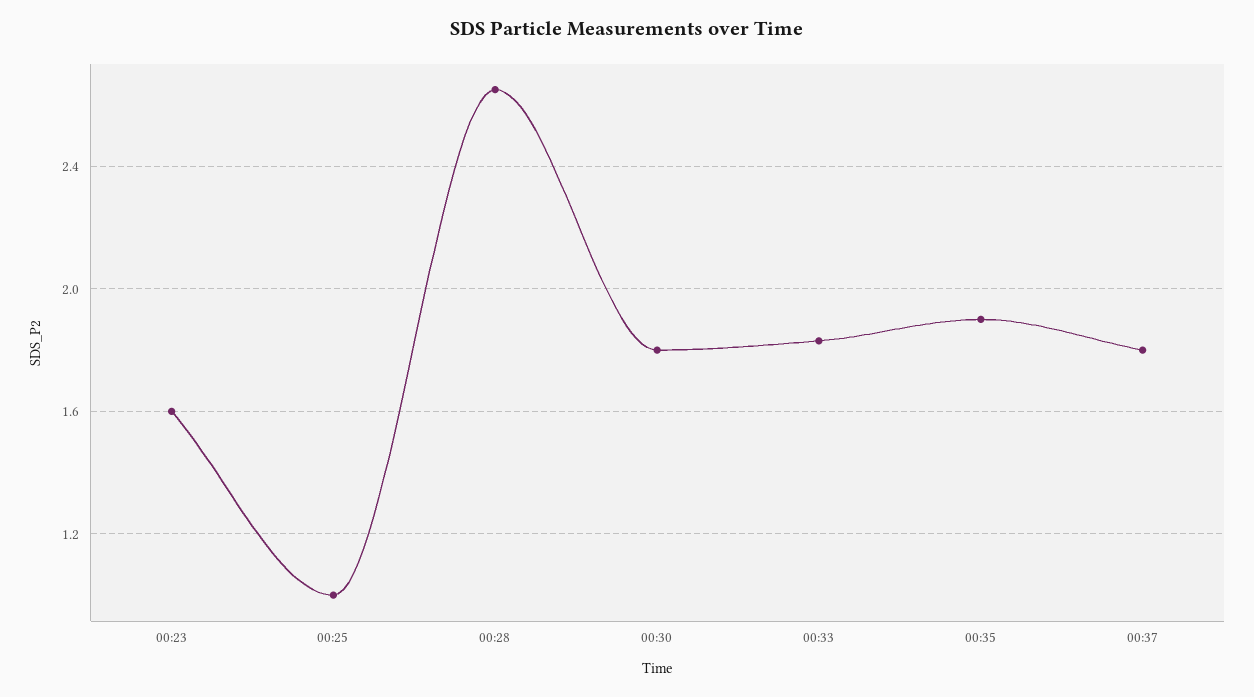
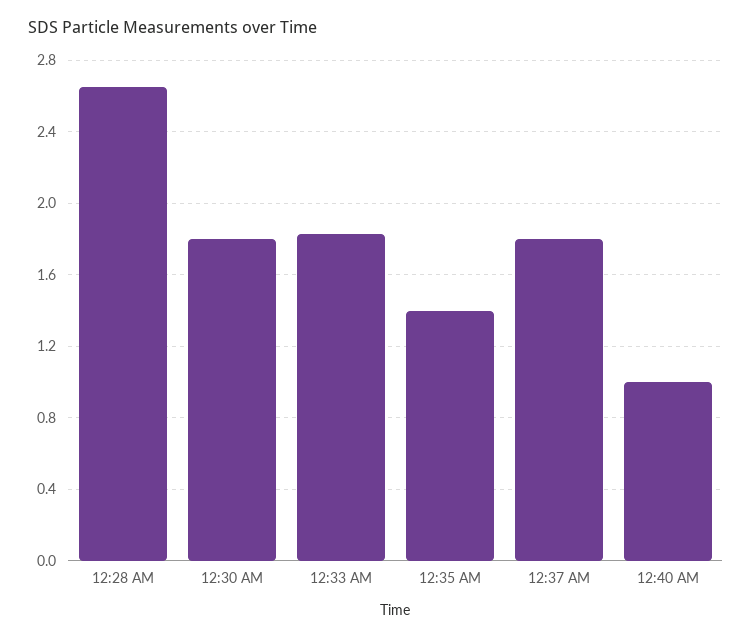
00:23: 1.6 -> none
00:25: 1 -> none
00:35: 1.9 -> 1.4
12:40 AM: none -> 1

